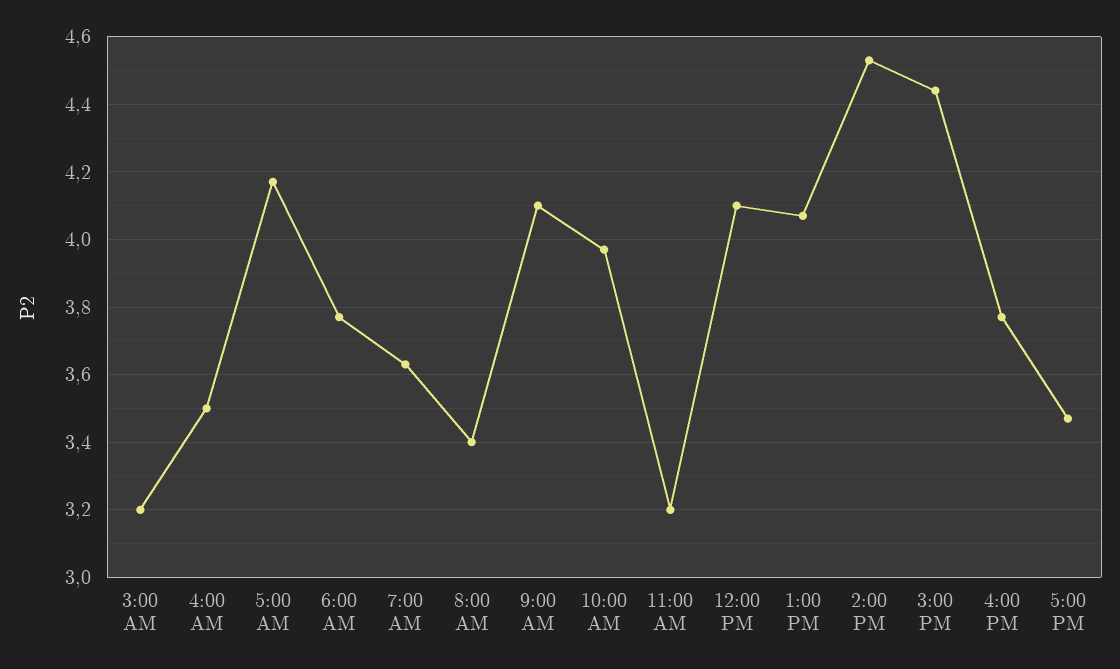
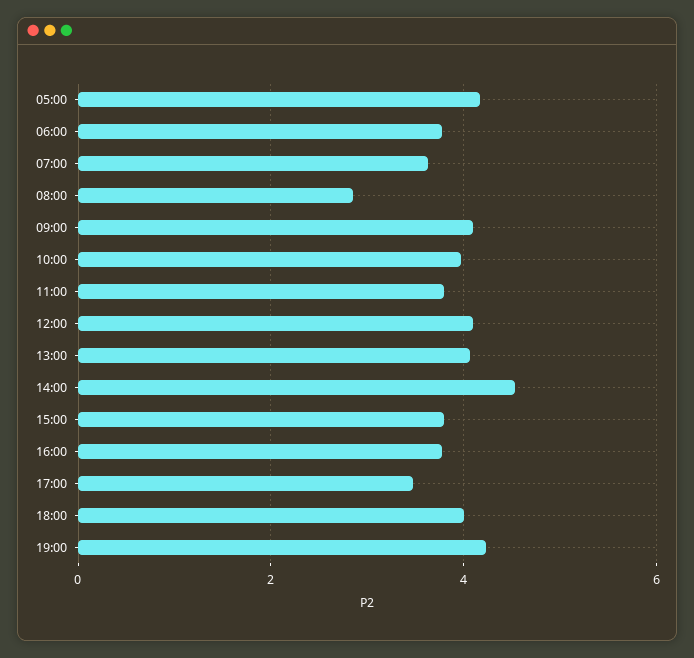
3:00 AM: 3.2 -> none
4:00 AM: 3.5 -> none
8:00 AM: 3.4 -> 2.8
11:00 AM: 3.2 -> 3.8
3:00 PM: 4.45 -> 3.8
18:00: none -> 4
19:00: none -> 4.2

